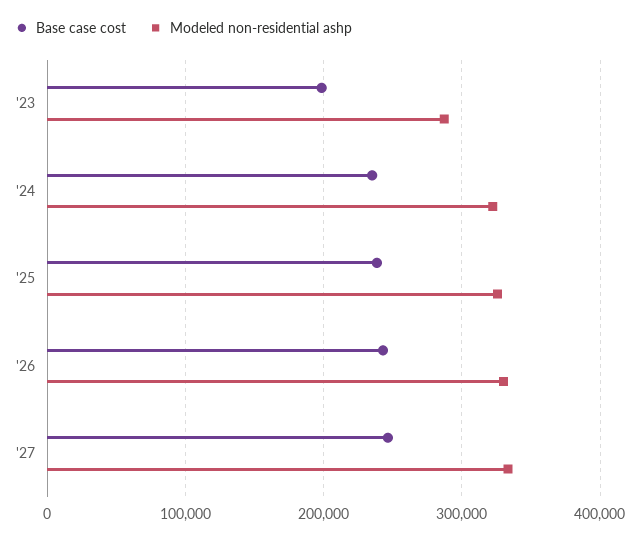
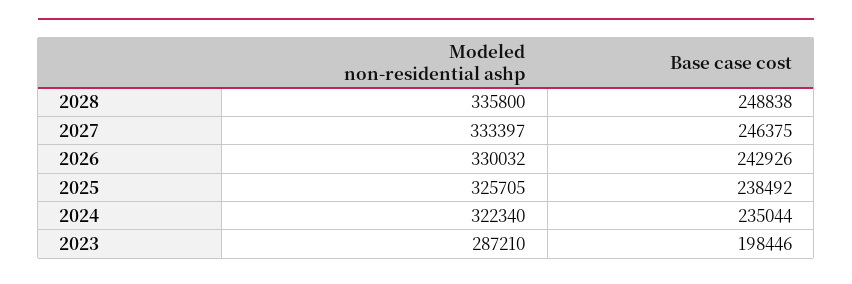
Modeled non-residential ashp, 2028: none -> 335800
Base case cost, 2028: none -> 248838

